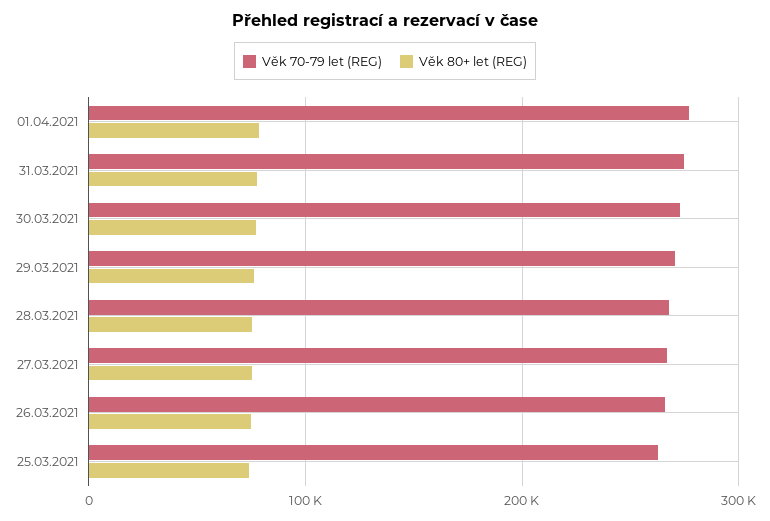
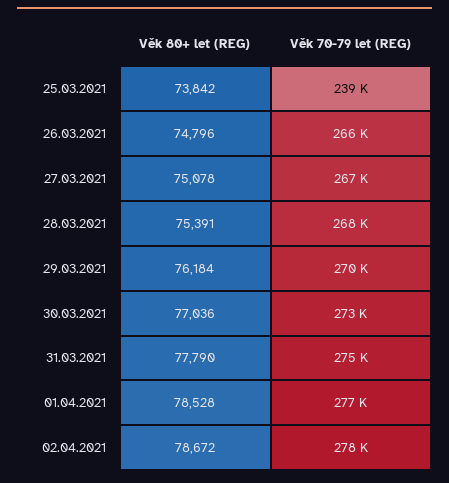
Věk 70-79 let (REG), 25.03.2021: 260000 -> 239000
Věk 80+ let (REG), 02.04.2021: none -> 78672
Věk 70-79 let (REG), 02.04.2021: none -> 278000

